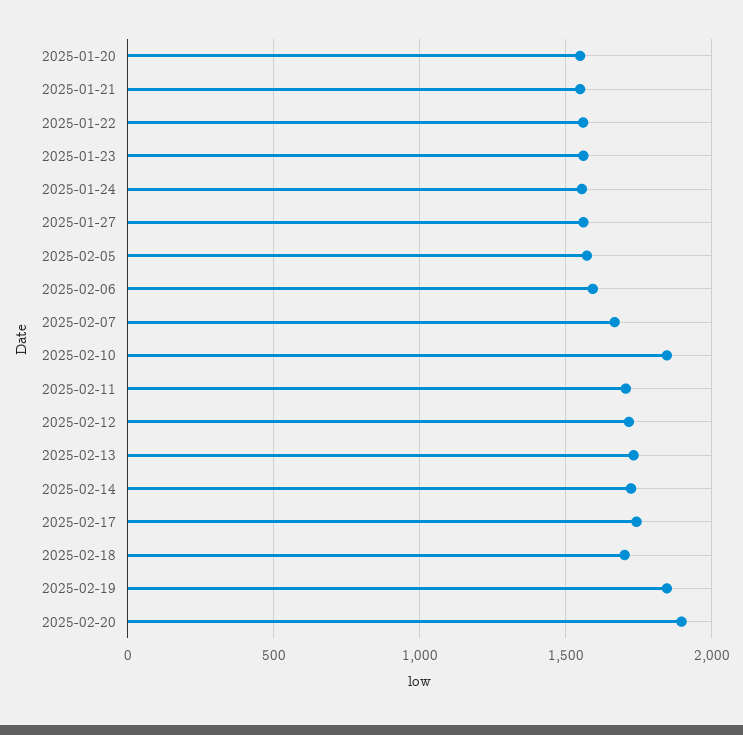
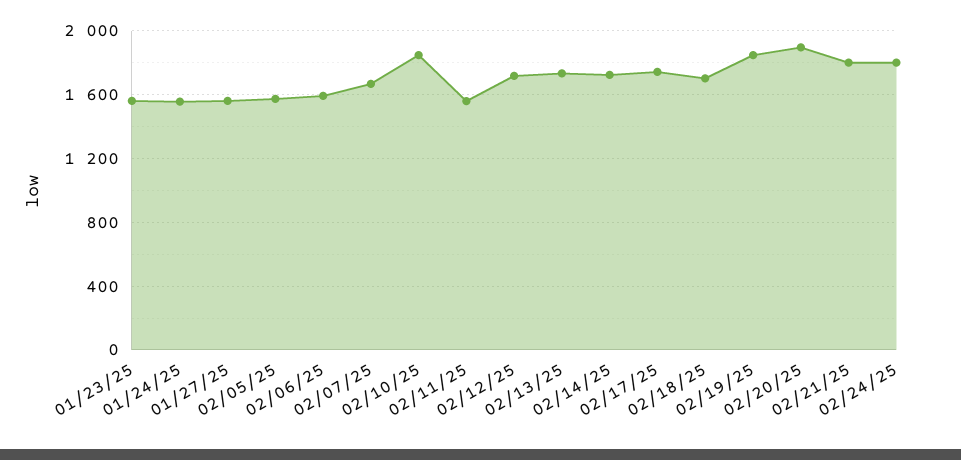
2025-01-20: 1550 -> none
2025-01-21: 1550 -> none
2025-01-22: 1550 -> none
2025-02-11: 1700 -> 1550
02/21/25: none -> 1800
02/24/25: none -> 1800

